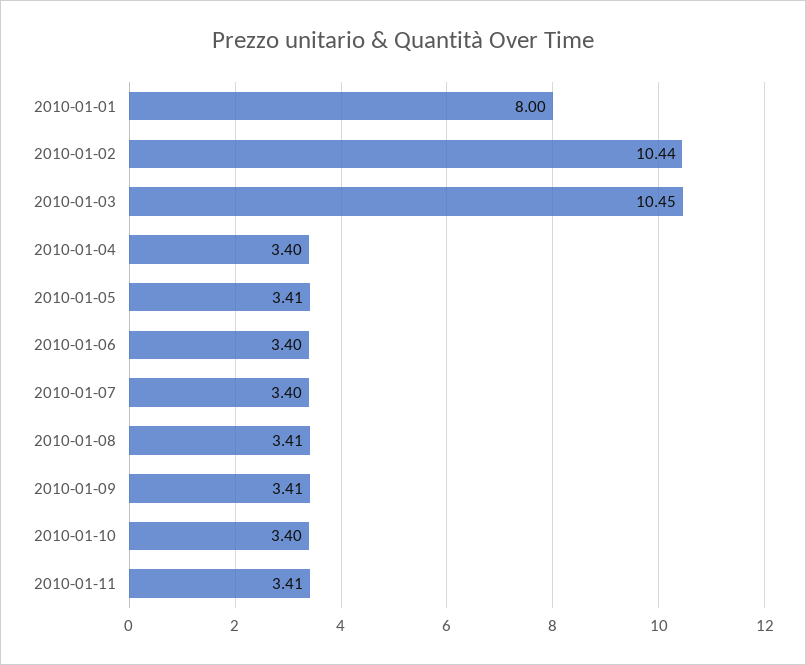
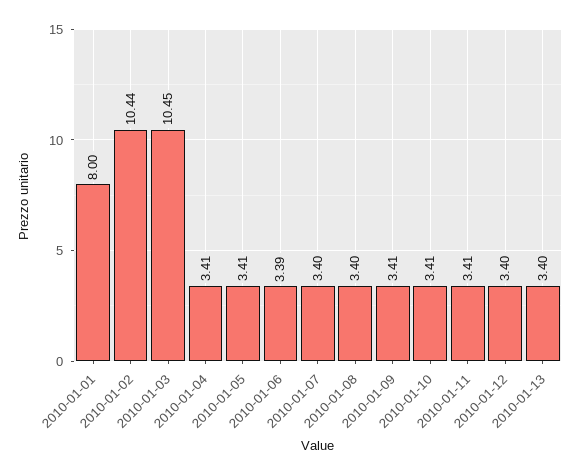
2010-01-04: 3.4 -> 3.41
2010-01-06: 3.4 -> 3.39
2010-01-08: 3.41 -> 3.4
2010-01-10: 3.4 -> 3.41
2010-01-12: none -> 3.4
2010-01-13: none -> 3.4

